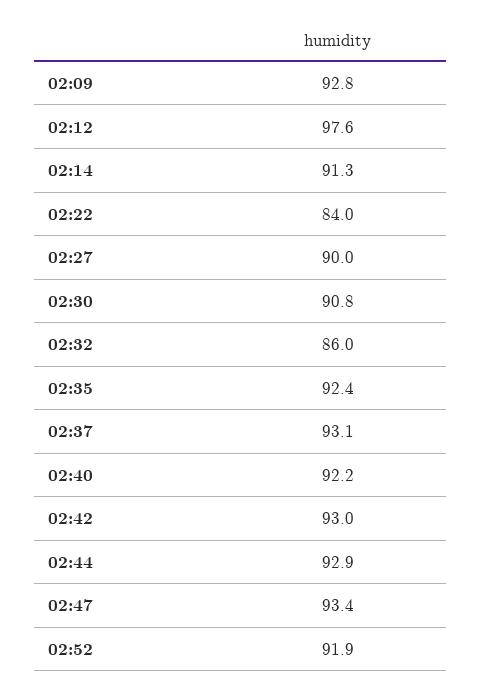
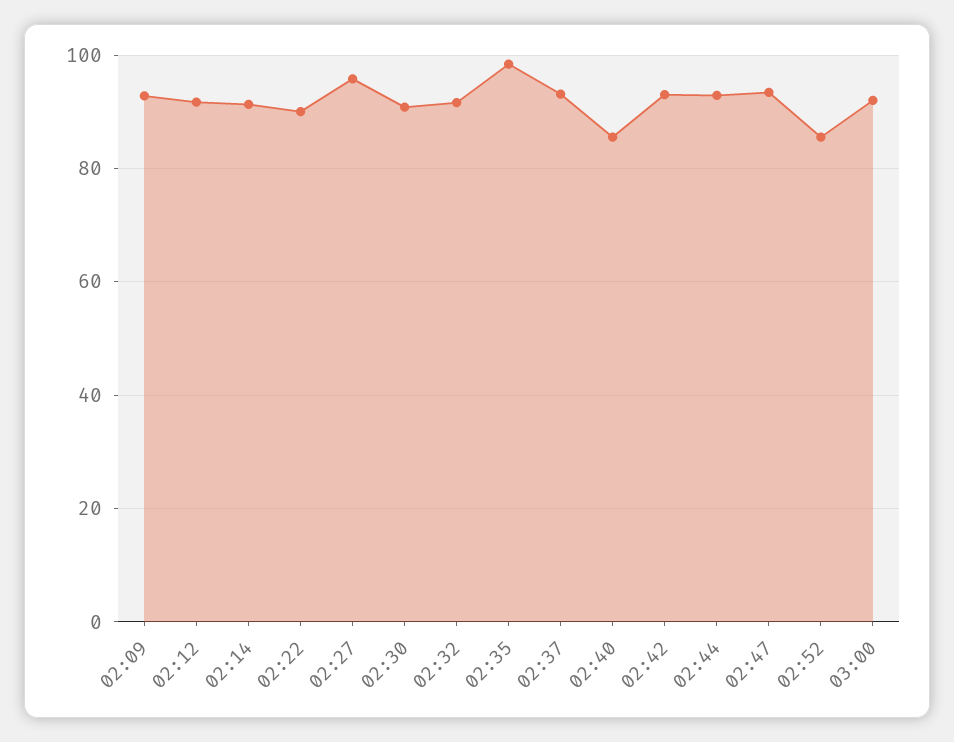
02:12: 97.6 -> 92
02:22: 84 -> 90
02:27: 90 -> 96
02:32: 86 -> 92
02:35: 92.4 -> 98
02:40: 92.2 -> 86
02:52: 91.9 -> 86
03:00: none -> 92

